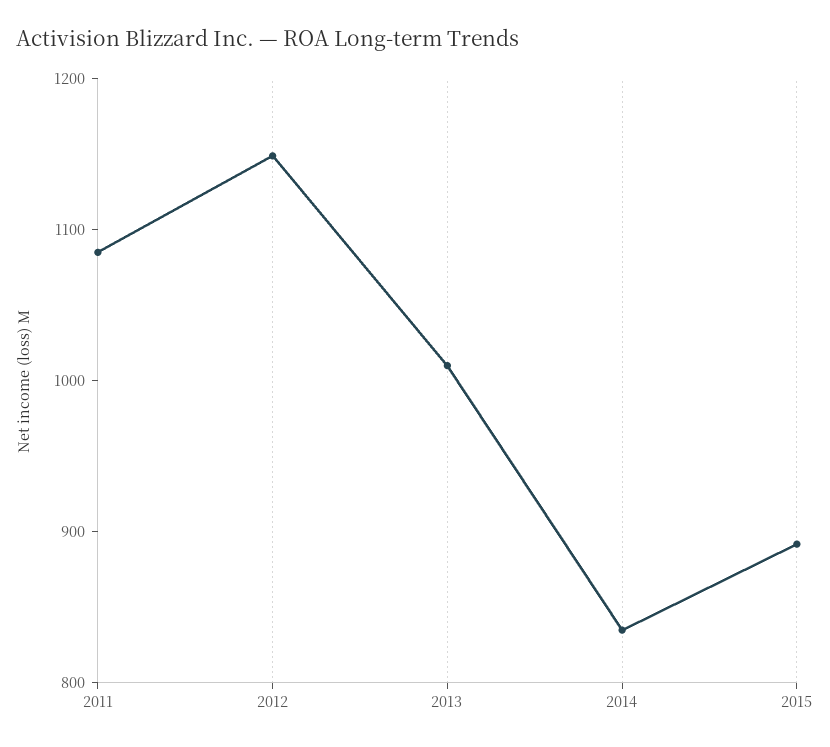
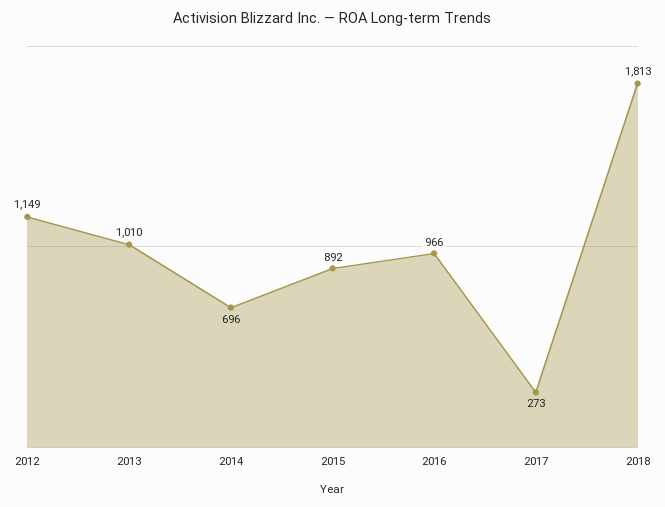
2011: 1080 -> none
2014: 840 -> 696
2016: none -> 966
2017: none -> 273
2018: none -> 1813

